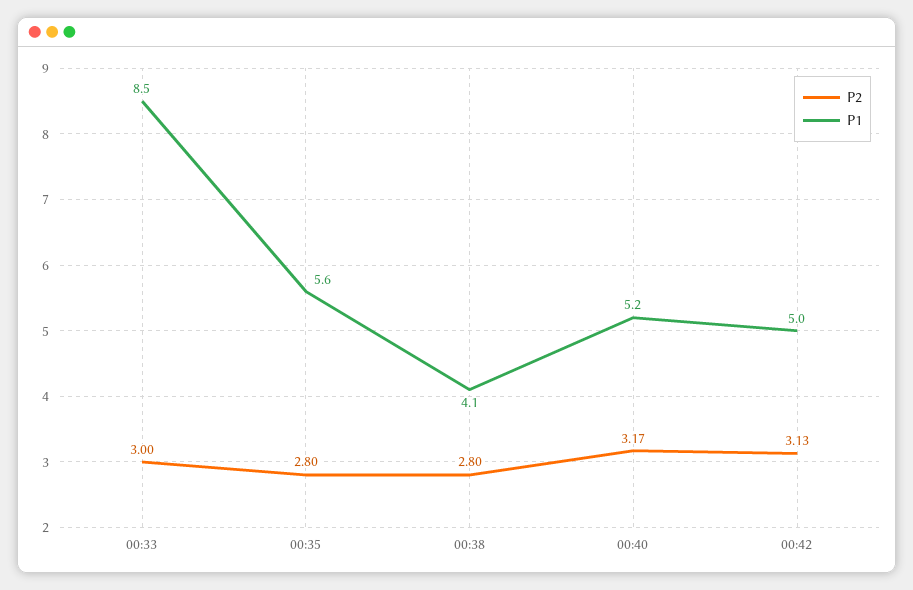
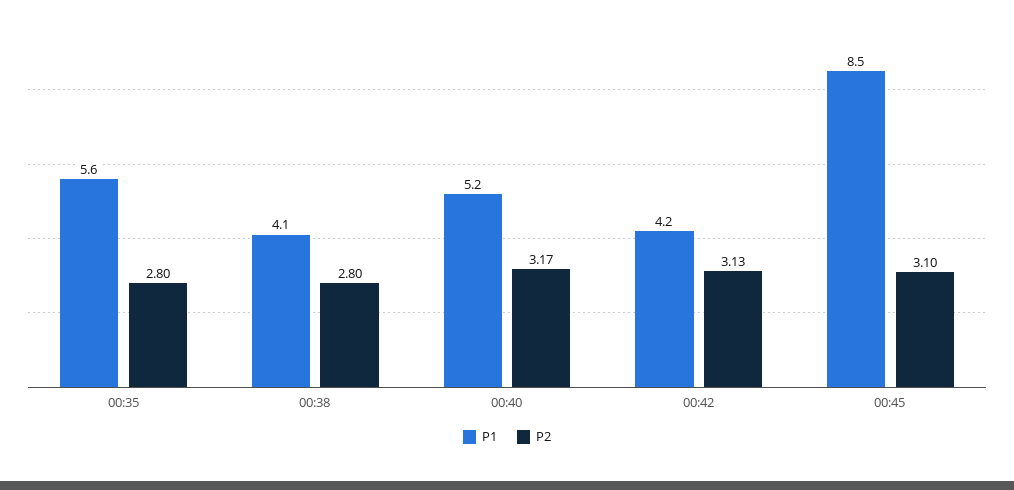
P2, 00:33: 3 -> none
P1, 00:33: 8.5 -> none
P1, 00:42: 5 -> 4.2
P1, 00:45: none -> 8.5
P2, 00:45: none -> 3.1

